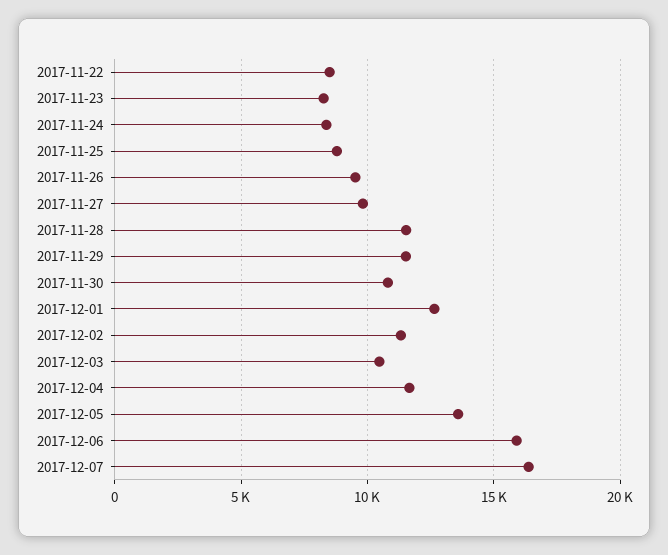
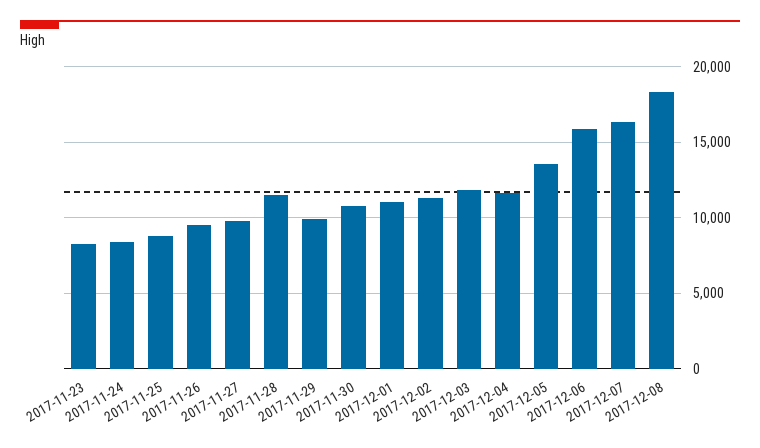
2017-11-22: 8500 -> none
2017-11-29: 11500 -> 10000
2017-12-01: 12500 -> 11000
2017-12-03: 10500 -> 12000
2017-12-08: none -> 18500

